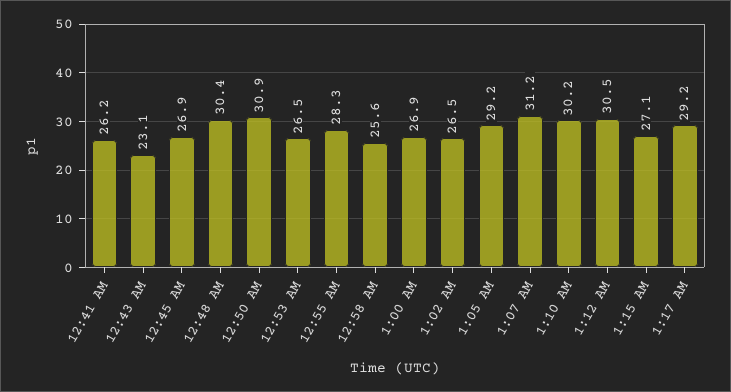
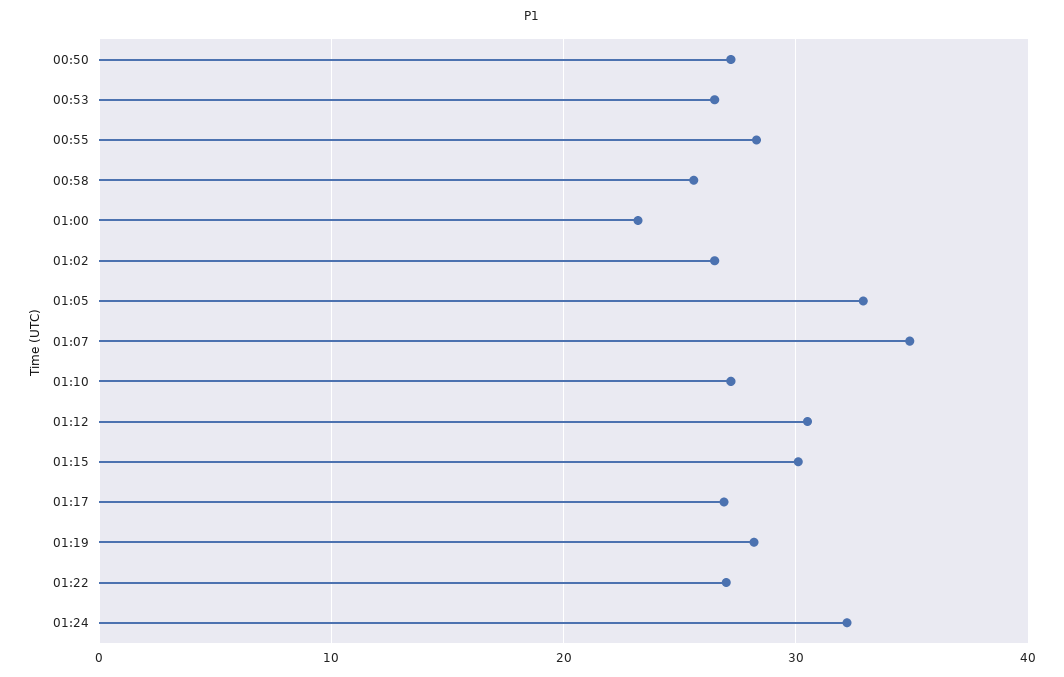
12:41 AM: 26.2 -> none
12:43 AM: 23.1 -> none
12:45 AM: 26.9 -> none
12:48 AM: 30.4 -> none
12:50 AM: 30.9 -> 27
1:00 AM: 26.9 -> 23
1:05 AM: 29.2 -> 33
1:07 AM: 31.2 -> 35
1:10 AM: 30.2 -> 27
1:15 AM: 27.1 -> 30
1:17 AM: 29.2 -> 27
01:19: none -> 28
01:22: none -> 27
01:24: none -> 32

